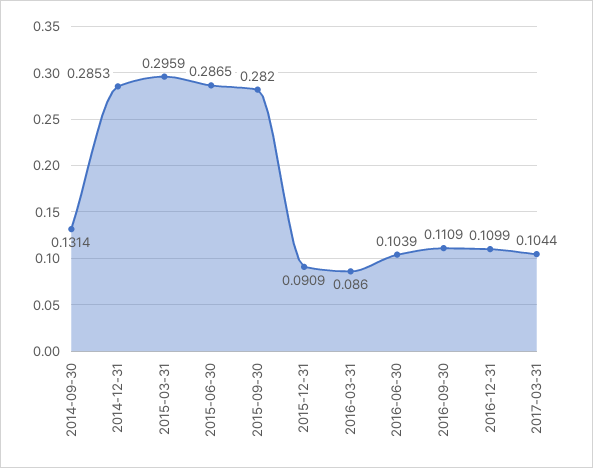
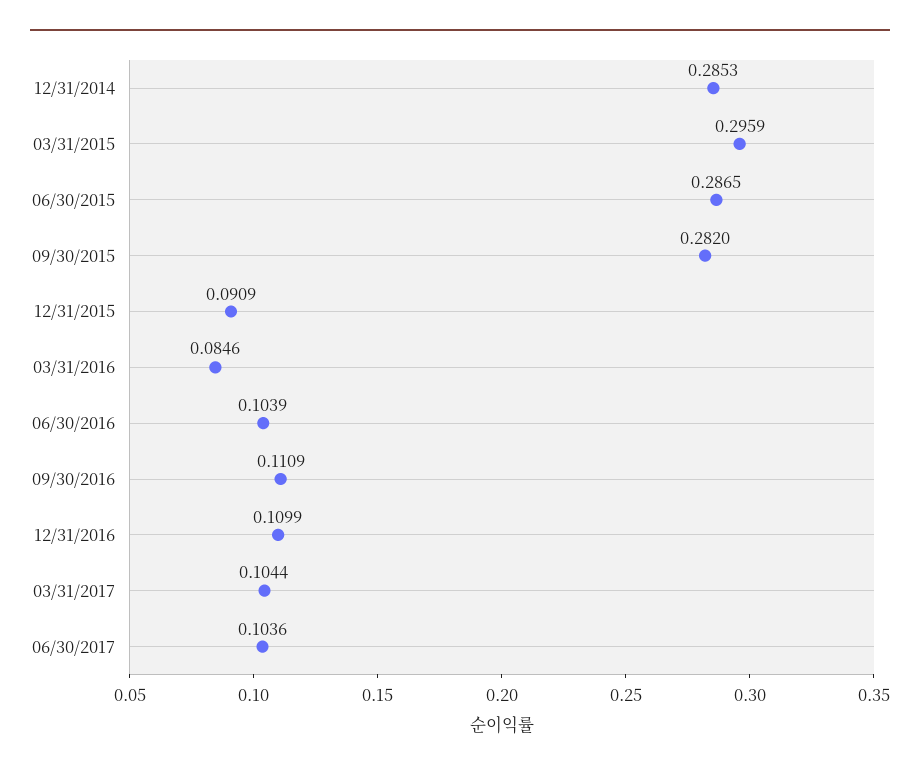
2014-09-30: 0.1314 -> none
2016-03-31: 0.086 -> 0.0846
06/30/2017: none -> 0.1036

